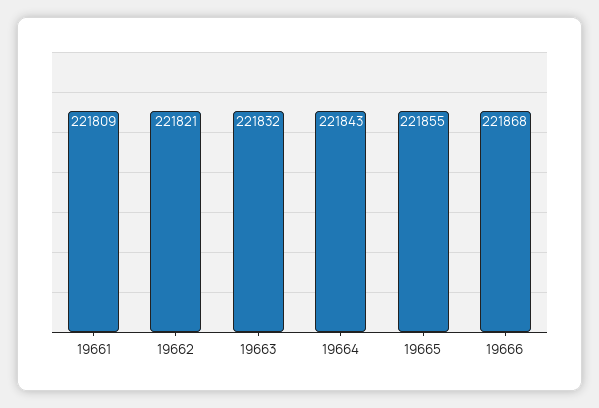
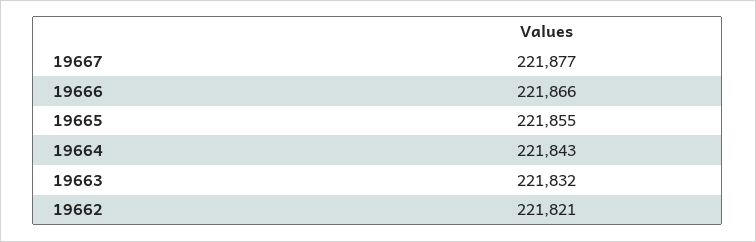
19661: 221809 -> none
19666: 221868 -> 221866
19667: none -> 221877

